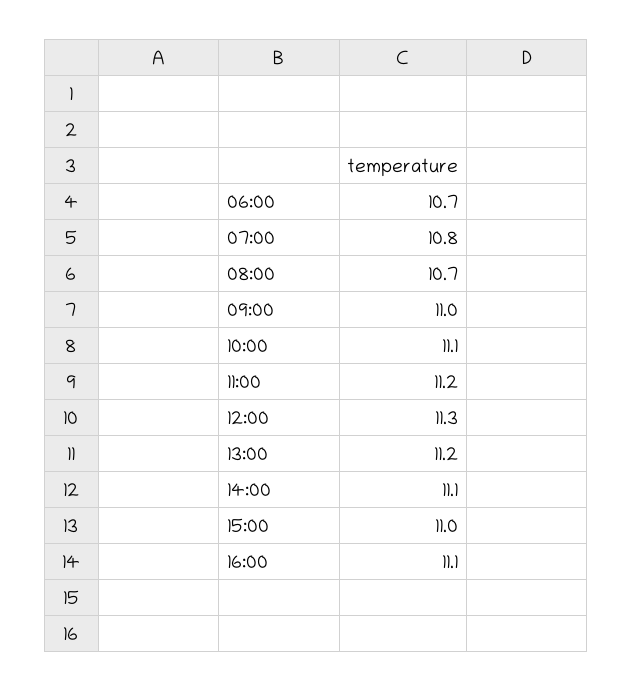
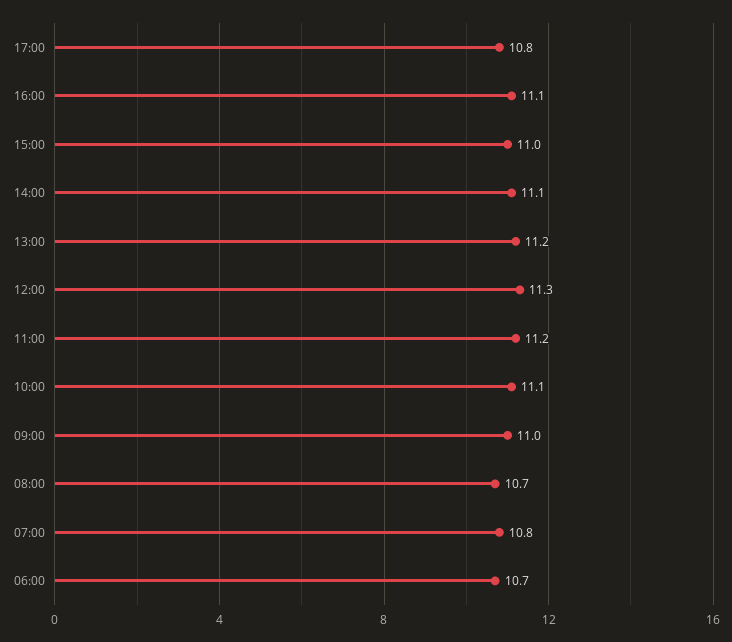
17:00: none -> 10.8

